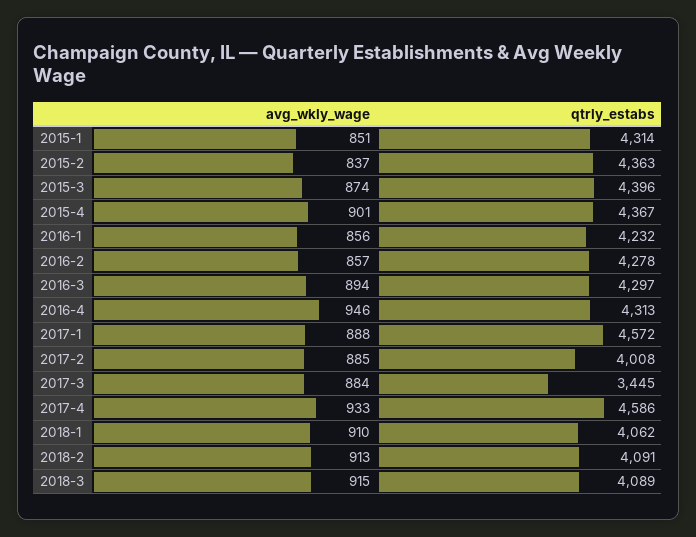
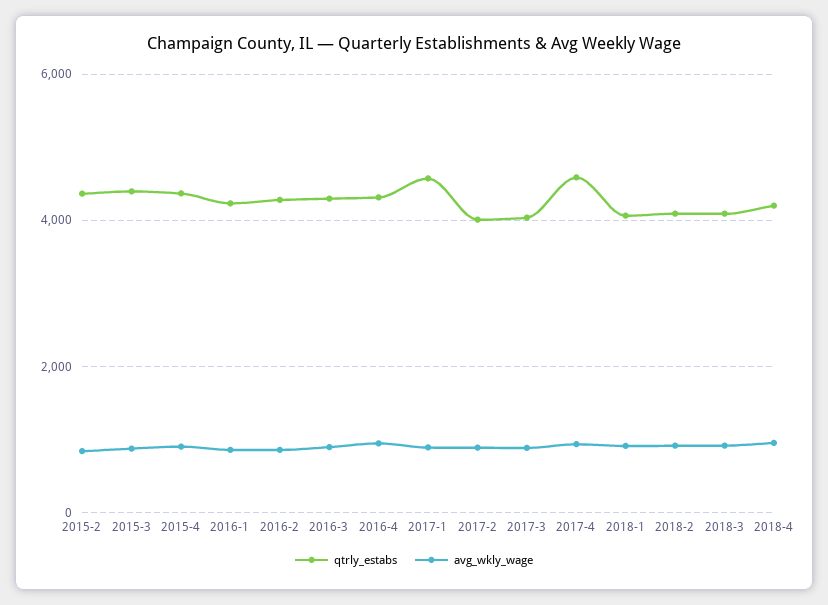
avg_wkly_wage, 2015-1: 851 -> none
qtrly_estabs, 2015-1: 4314 -> none
qtrly_estabs, 2017-3: 3445 -> 4000
qtrly_estabs, 2018-4: none -> 4200
avg_wkly_wage, 2018-4: none -> 1000

